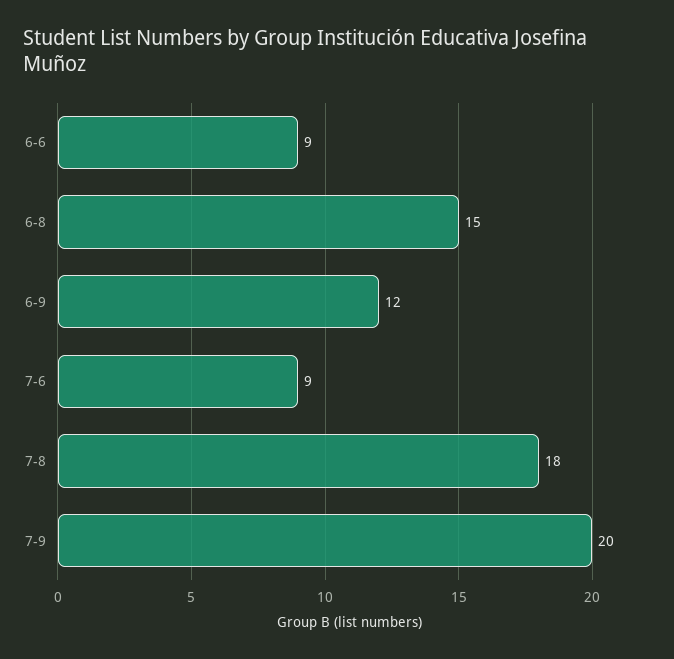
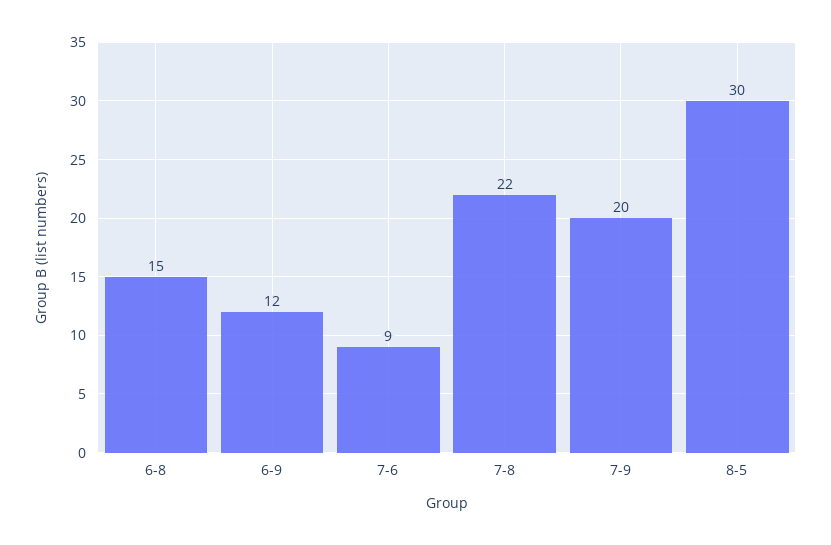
6-6: 9 -> none
7-8: 18 -> 22
8-5: none -> 30

